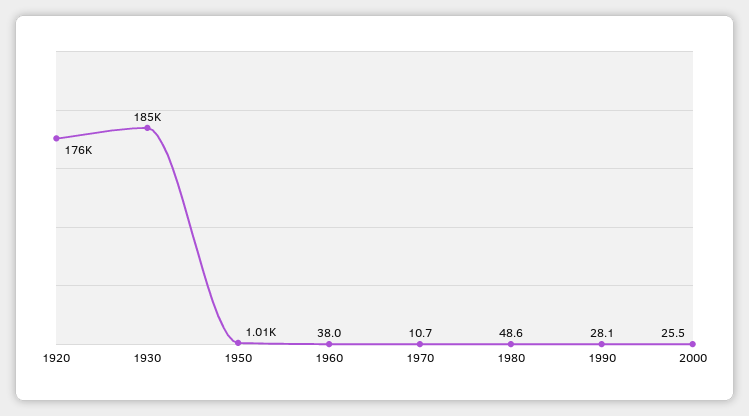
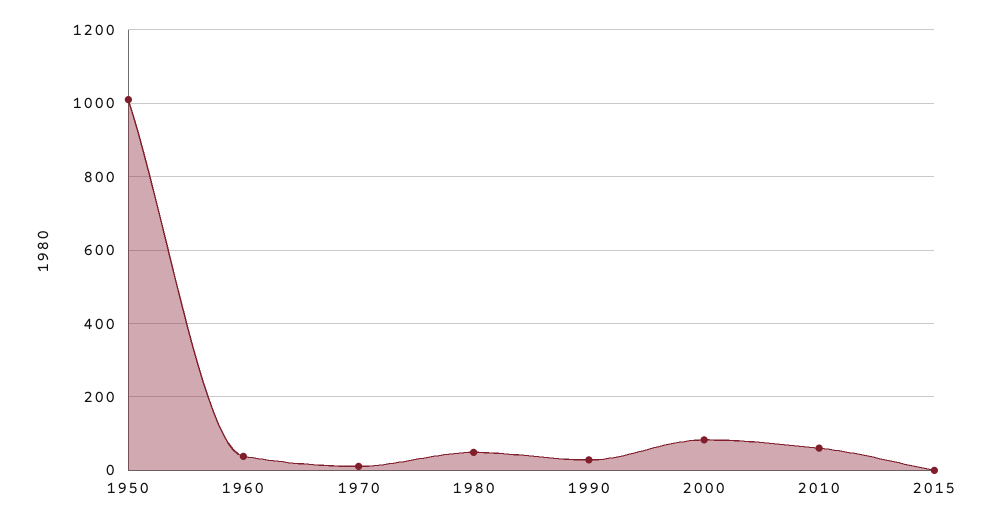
1920: 176000 -> none
1930: 185000 -> none
2000: 25.5 -> 80
2010: none -> 60
2015: none -> 0

